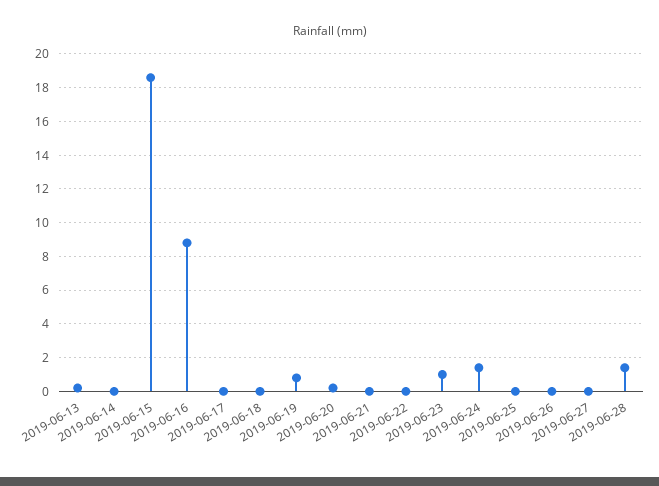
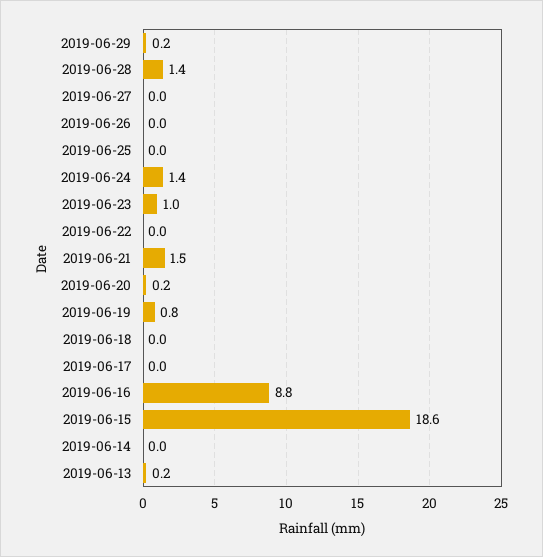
2019-06-21: 0 -> 1.5
2019-06-29: none -> 0.2

